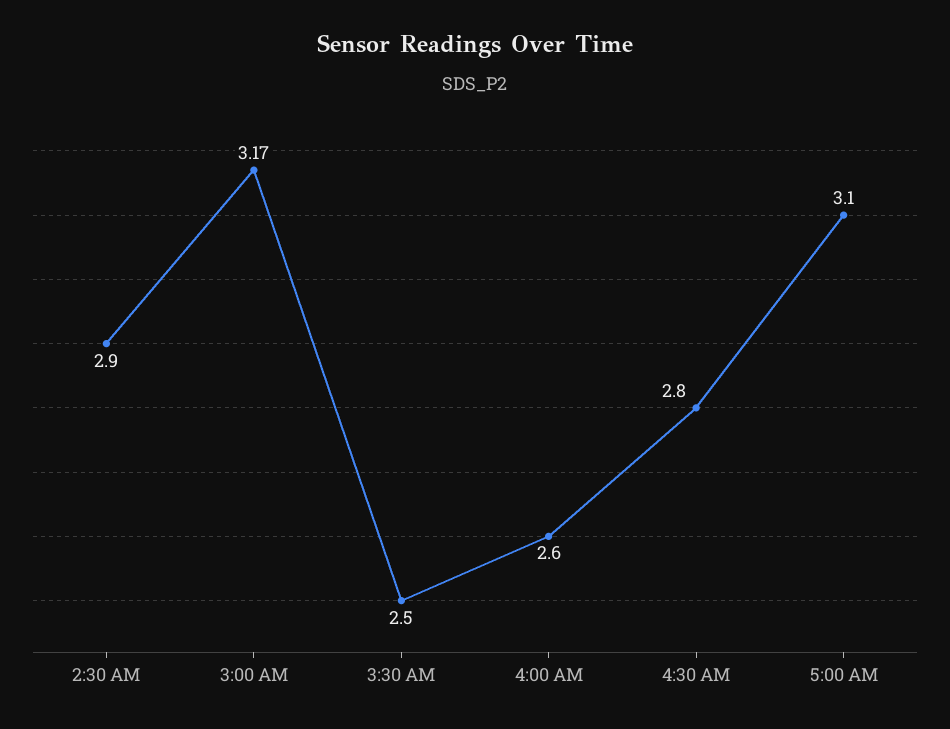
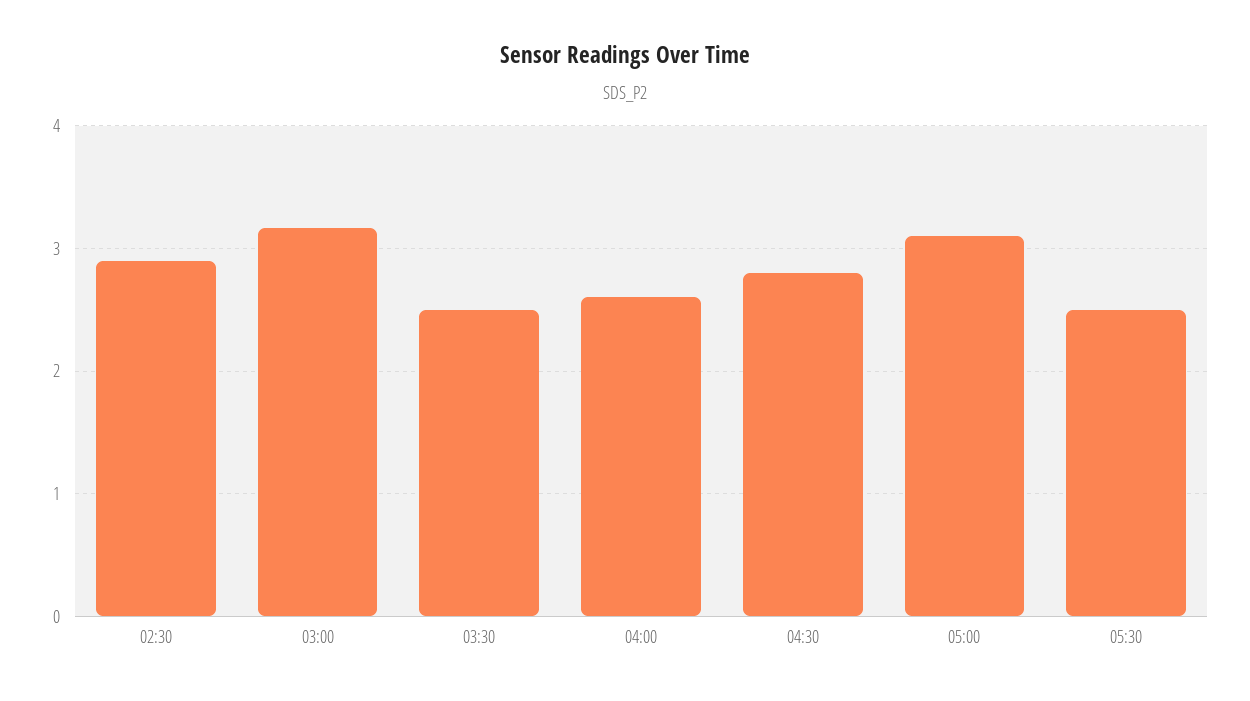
05:30: none -> 2.5

